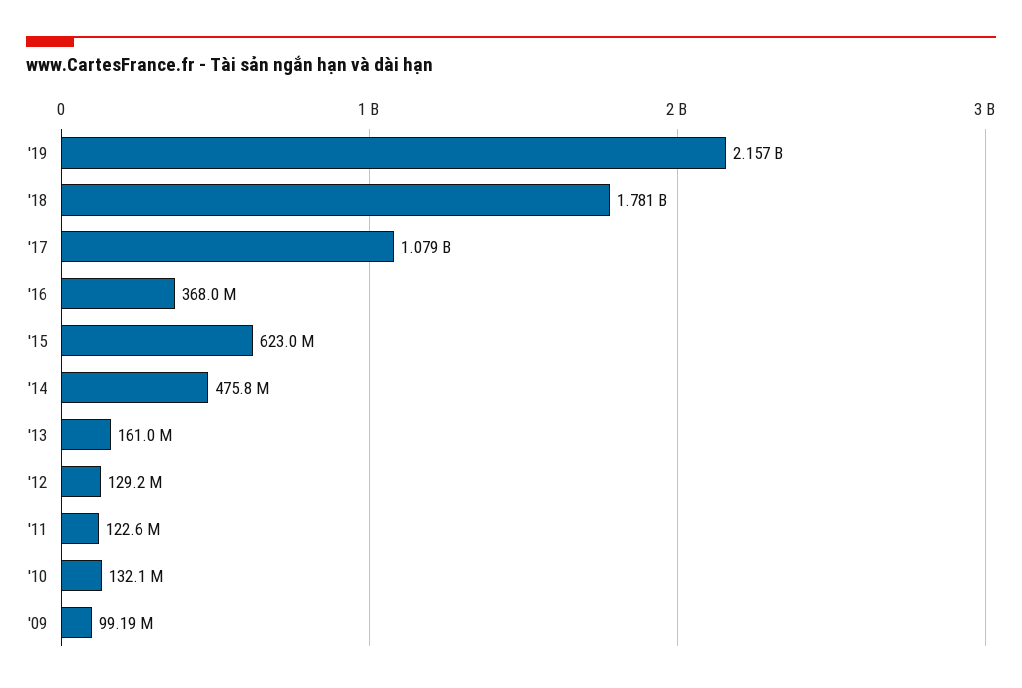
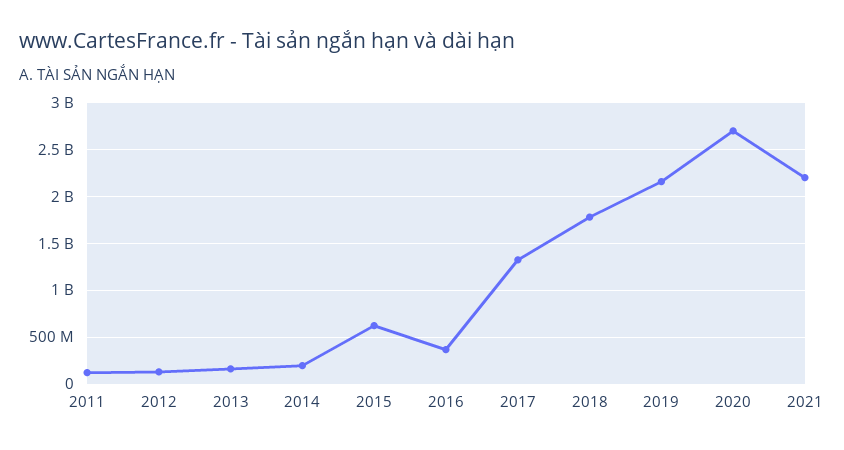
'17: 1079000000 -> 1300000000
'14: 475800000 -> 200000000
'10: 132100000 -> none
'09: 99190000 -> none
2020: none -> 2700000000
2021: none -> 2200000000

